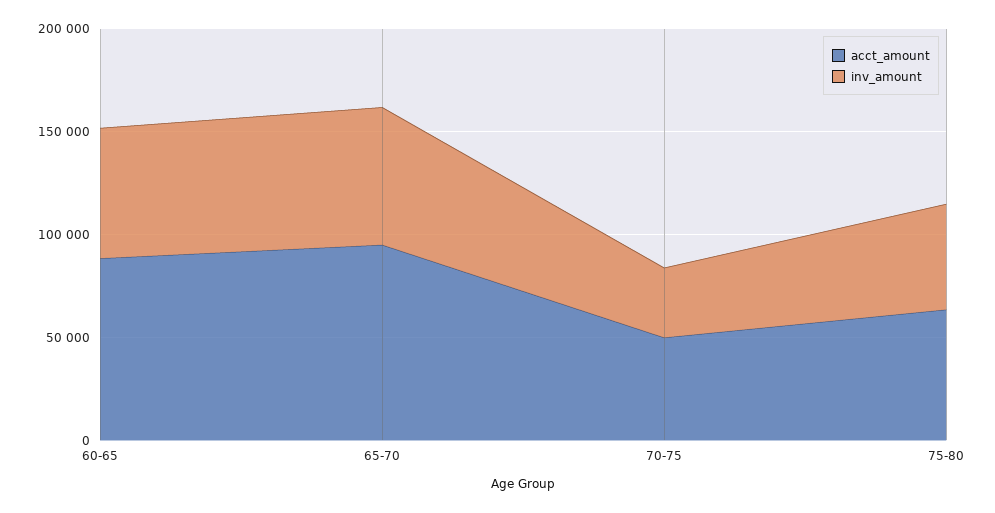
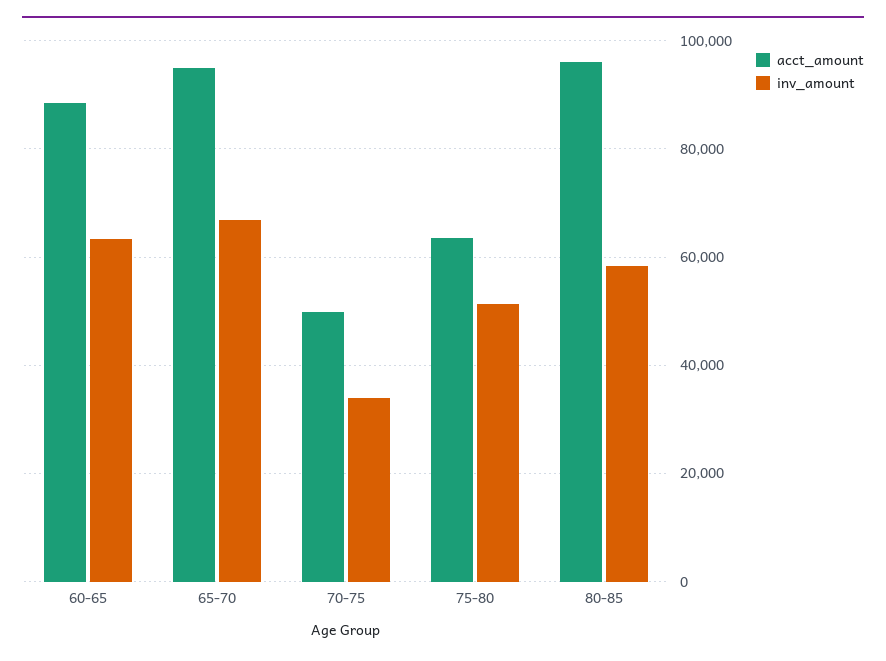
acct_amount, 80-85: none -> 96000
inv_amount, 80-85: none -> 58000

